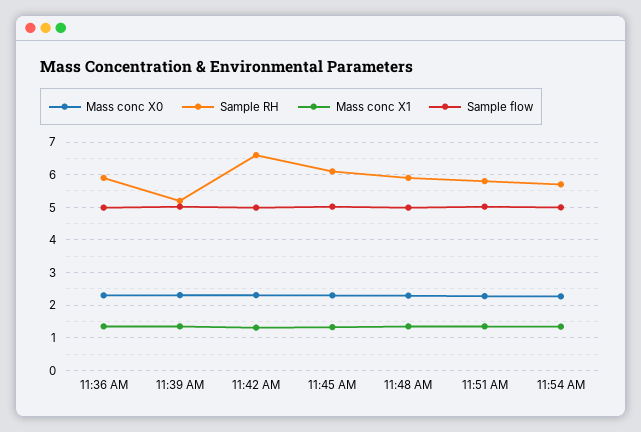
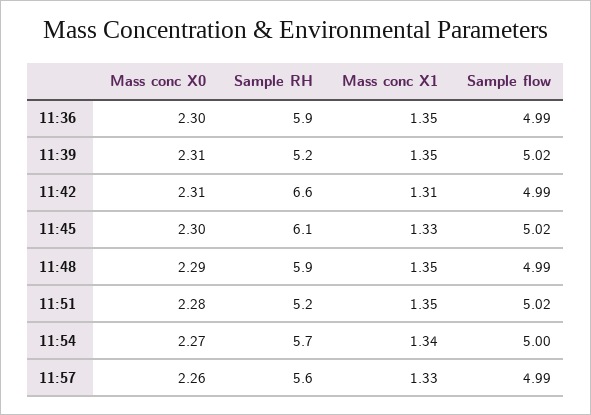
Sample RH, 11:51 AM: 5.8 -> 5.2
Mass conc X0, 11:57: none -> 2.26
Sample RH, 11:57: none -> 5.6
Mass conc X1, 11:57: none -> 1.33
Sample flow, 11:57: none -> 4.99

